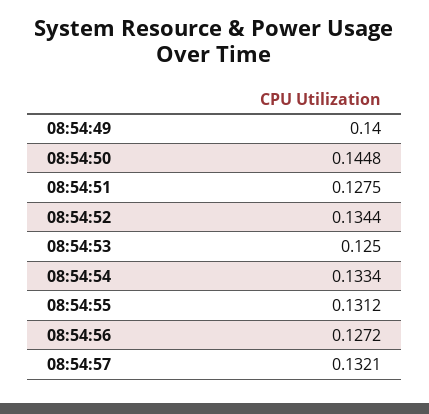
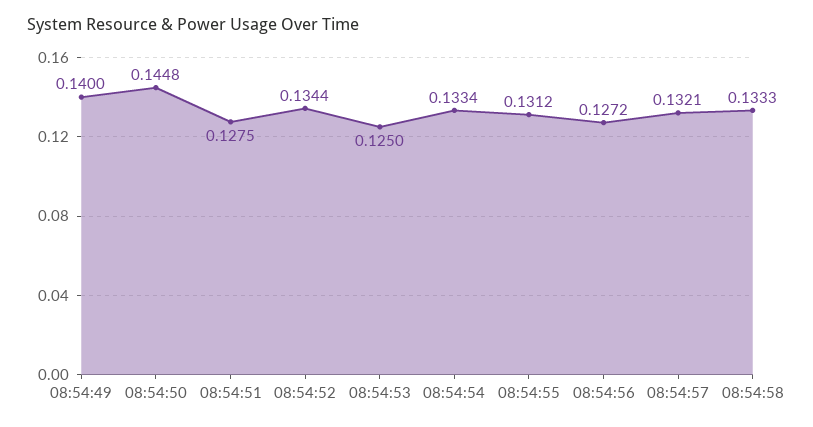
08:54:58: none -> 0.1333

